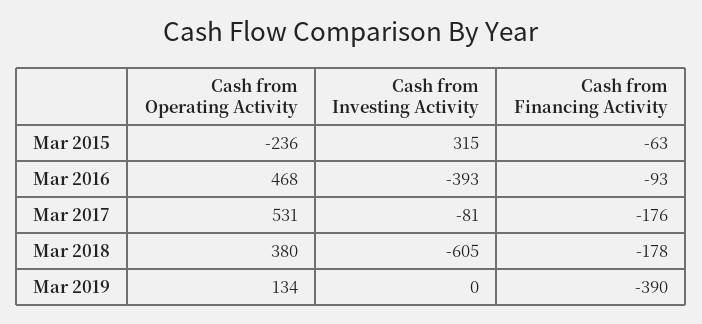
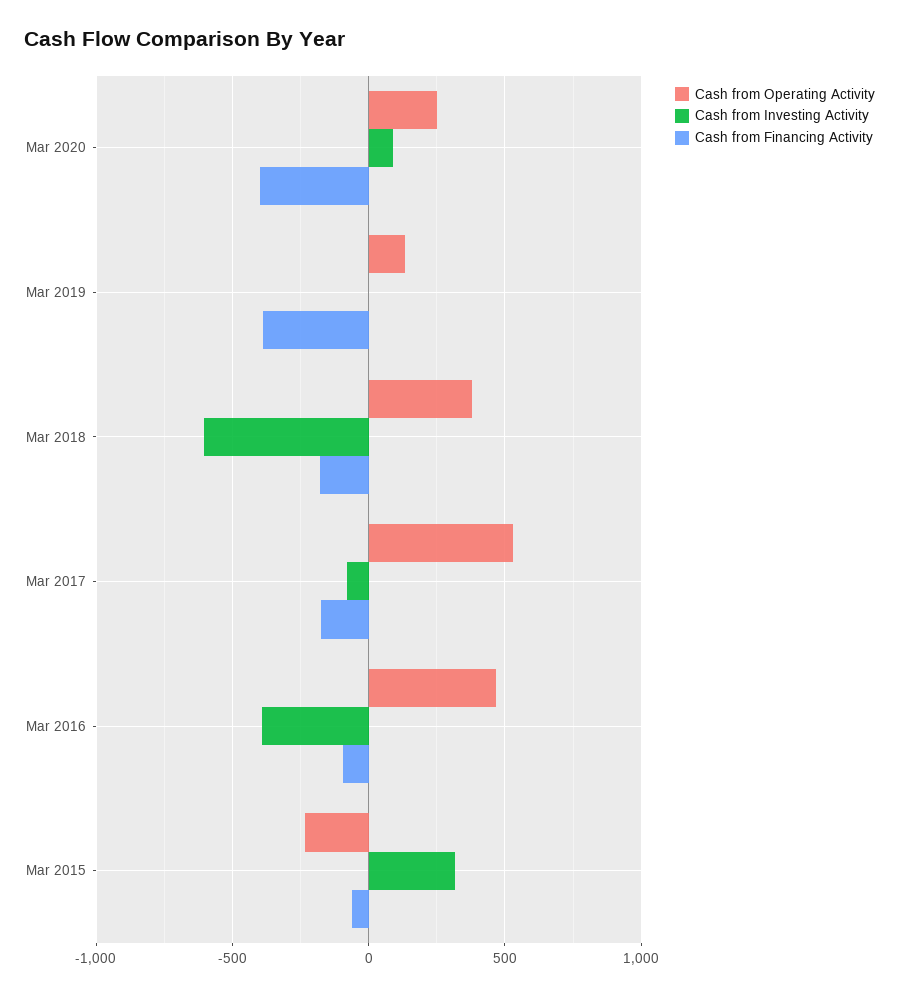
Cash from Operating Activity, Mar 2020: none -> 250
Cash from Investing Activity, Mar 2020: none -> 100
Cash from Financing Activity, Mar 2020: none -> -400

